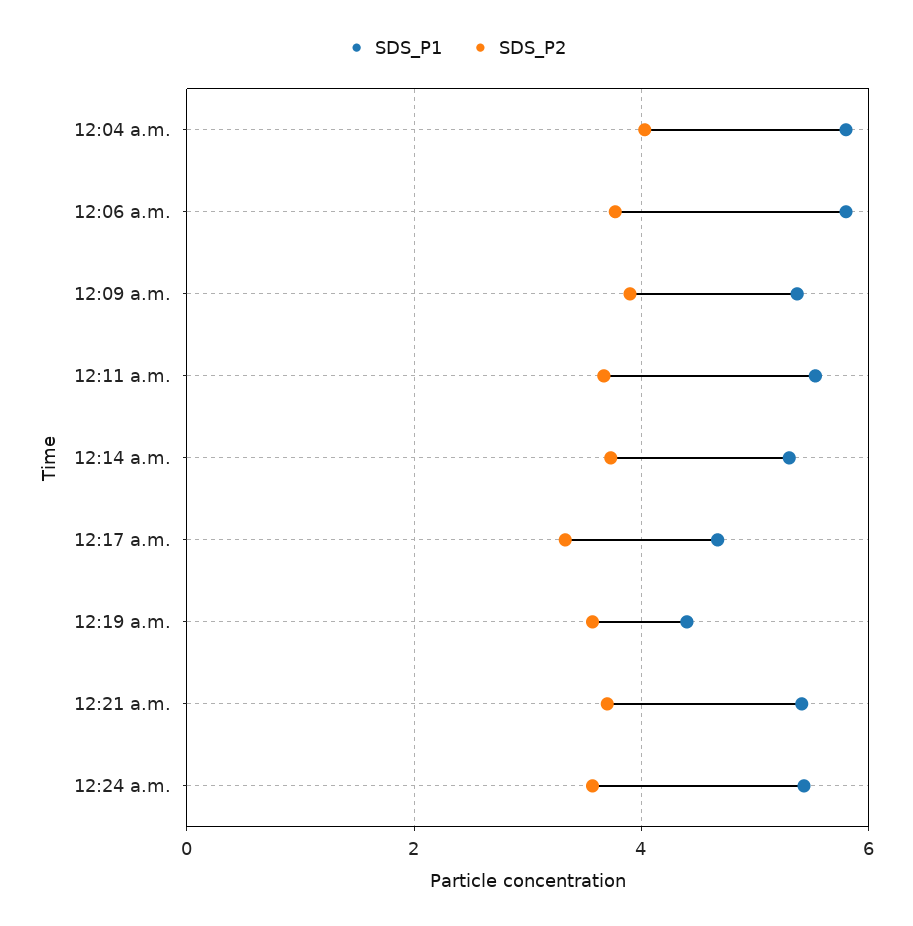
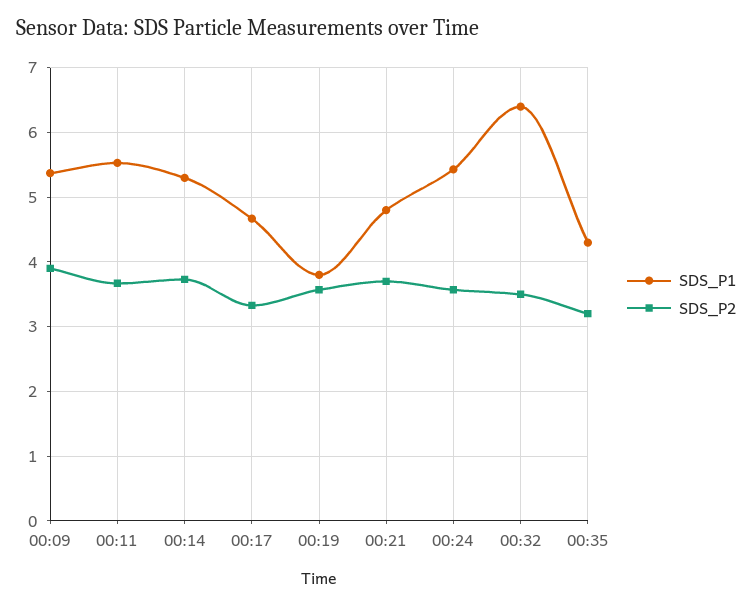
SDS_P1, 12:04 a.m.: 5.8 -> none
SDS_P2, 12:04 a.m.: 4 -> none
SDS_P1, 12:06 a.m.: 5.8 -> none
SDS_P2, 12:06 a.m.: 3.8 -> none
SDS_P1, 12:19 a.m.: 4.4 -> 3.8
SDS_P1, 12:21 a.m.: 5.4 -> 4.8
SDS_P1, 00:32: none -> 6.4
SDS_P2, 00:32: none -> 3.5
SDS_P1, 00:35: none -> 4.3
SDS_P2, 00:35: none -> 3.2

